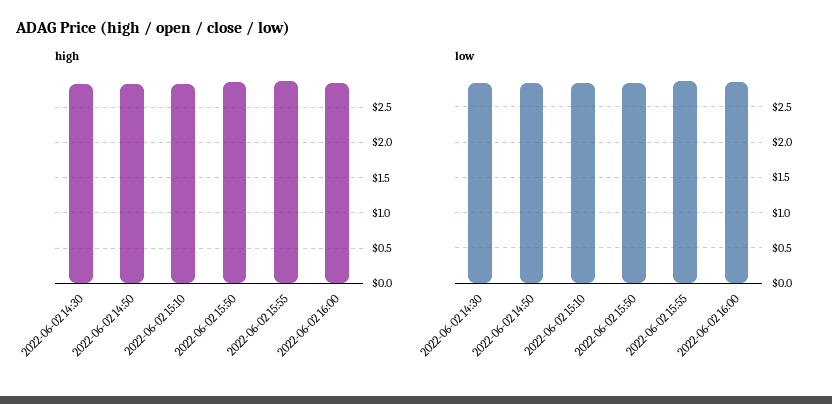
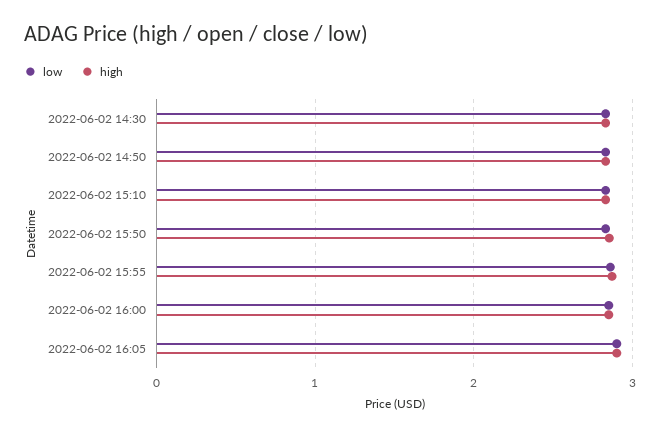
low, 2022-06-02 16:05: none -> 2.9
high, 2022-06-02 16:05: none -> 2.9

